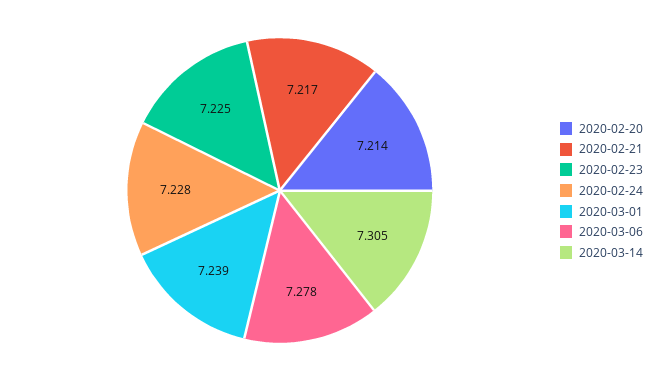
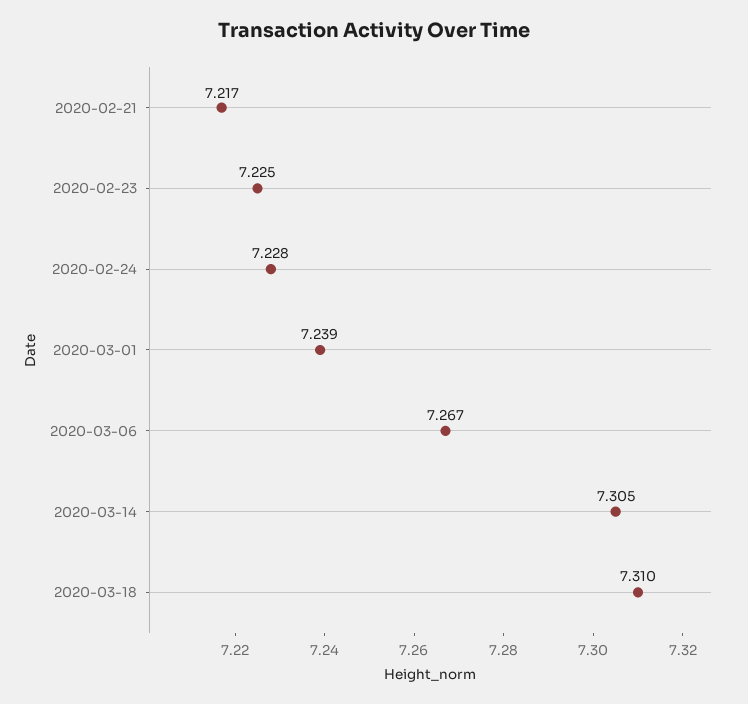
2020-02-20: 7.214 -> none
2020-03-06: 7.278 -> 7.267
2020-03-18: none -> 7.31

